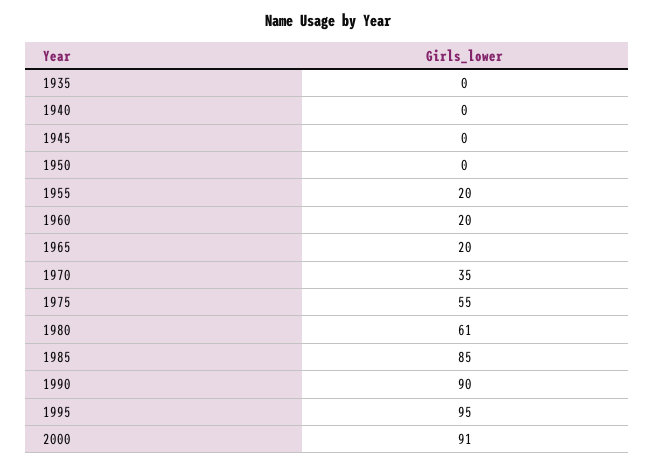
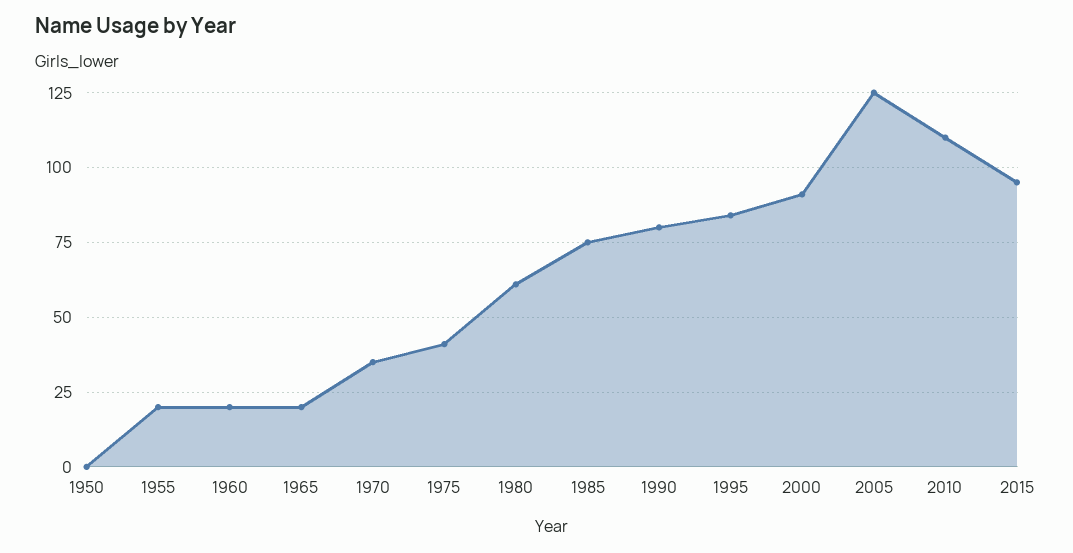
1935: 0 -> none
1940: 0 -> none
1945: 0 -> none
1975: 55 -> 40
1985: 85 -> 75
1990: 90 -> 80
1995: 95 -> 85
2005: none -> 125
2010: none -> 110
2015: none -> 95

